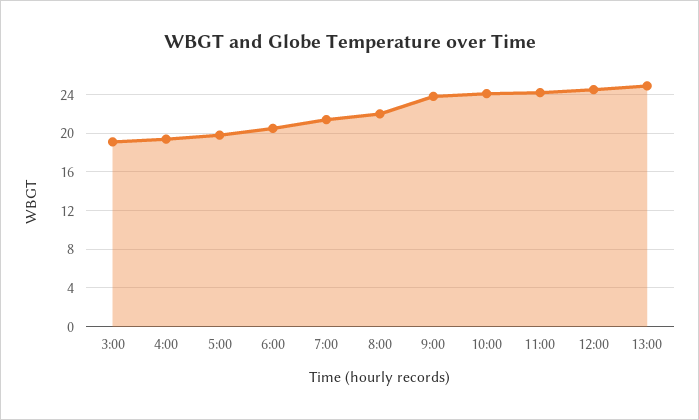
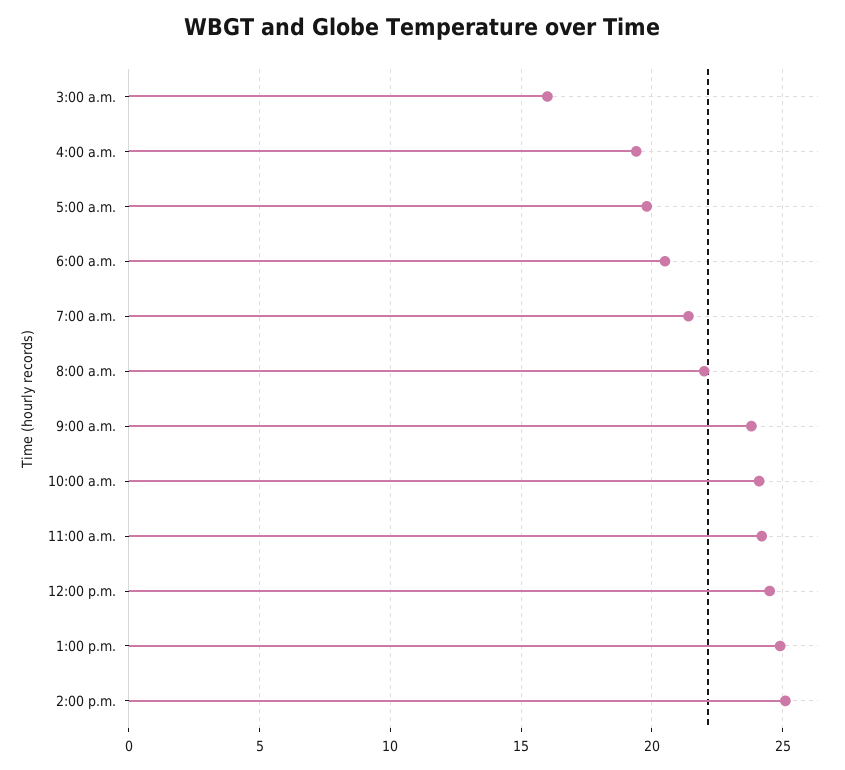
3:00: 19 -> 16
2:00 p.m.: none -> 25

